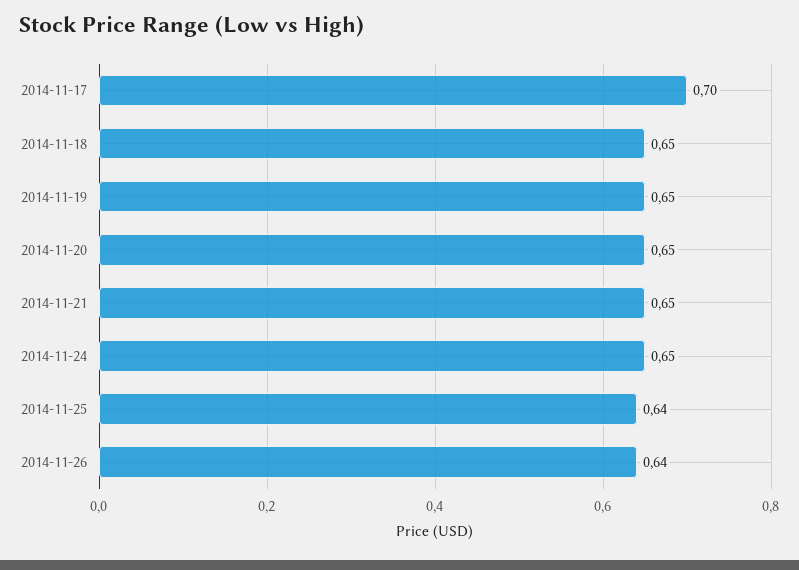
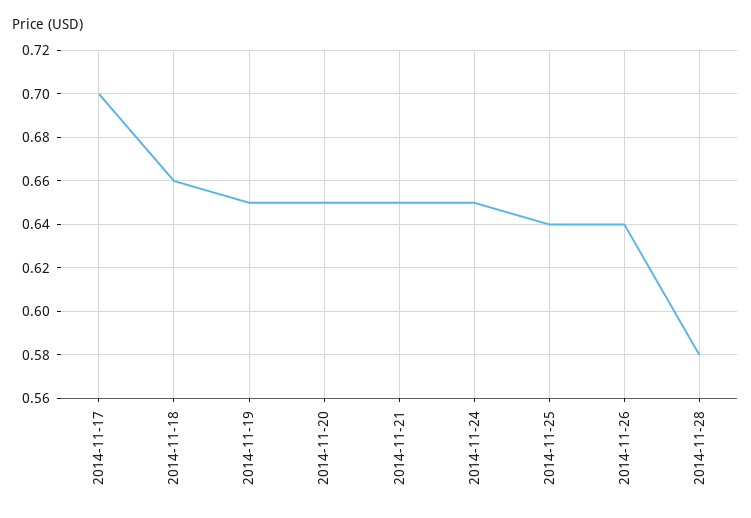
2014-11-18: 0.65 -> 0.66
2014-11-28: none -> 0.58

